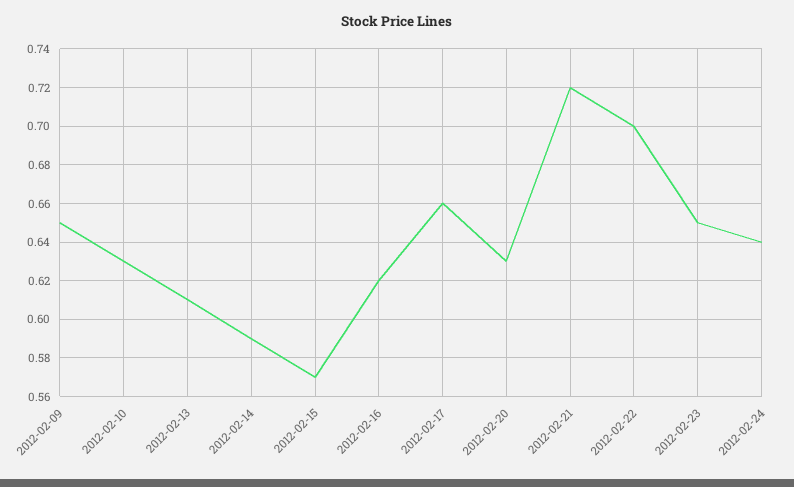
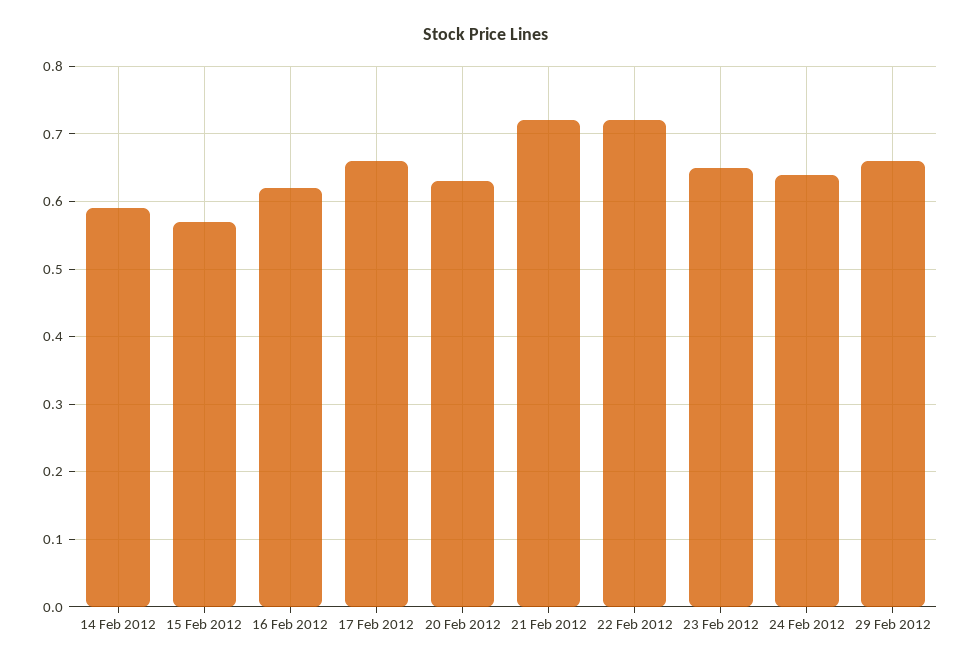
2012-02-09: 0.65 -> none
2012-02-10: 0.63 -> none
2012-02-13: 0.61 -> none
2012-02-22: 0.7 -> 0.72
29 Feb 2012: none -> 0.66

